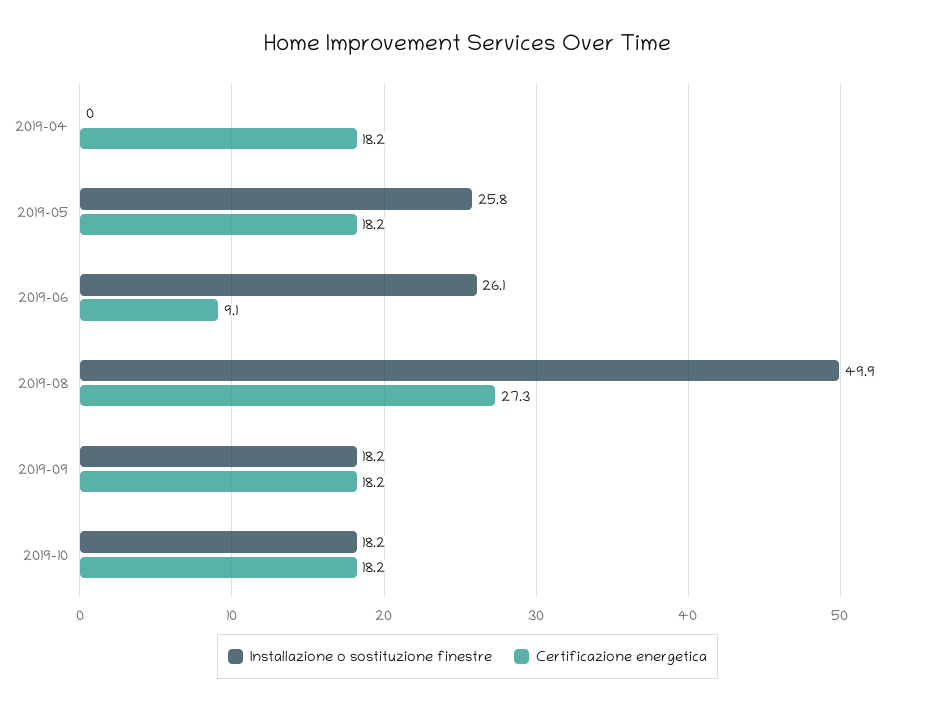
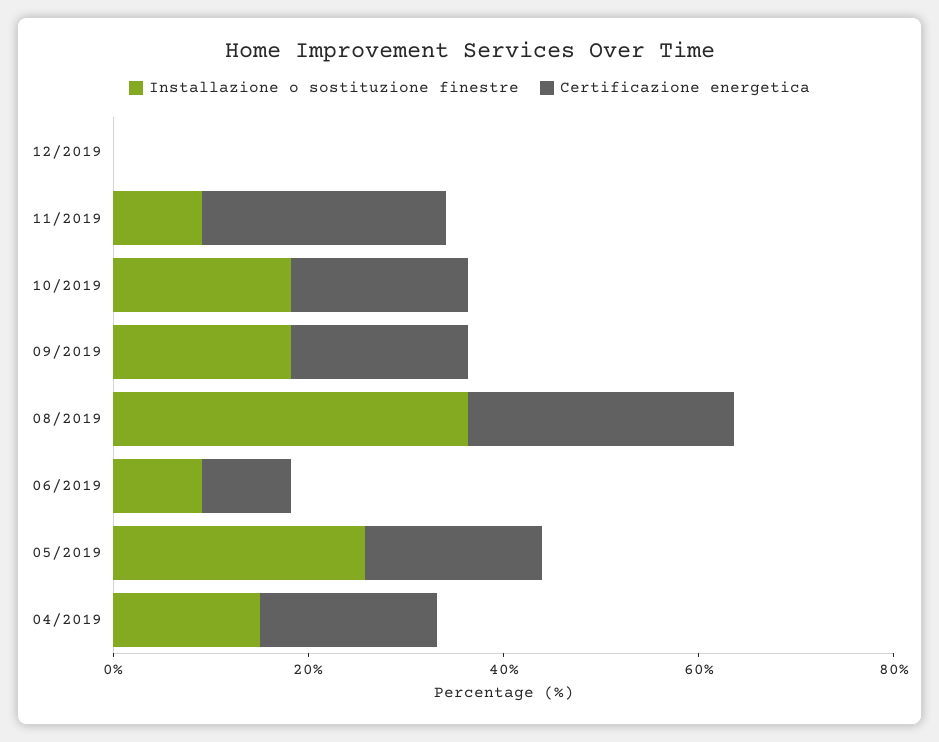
Installazione o sostituzione finestre, 2019-04: 0 -> 15
Installazione o sostituzione finestre, 2019-06: 26.1 -> 10
Installazione o sostituzione finestre, 2019-08: 49.9 -> 35
Installazione o sostituzione finestre, 12/2019: none -> 0
Certificazione energetica, 12/2019: none -> 0
Installazione o sostituzione finestre, 11/2019: none -> 10
Certificazione energetica, 11/2019: none -> 25

